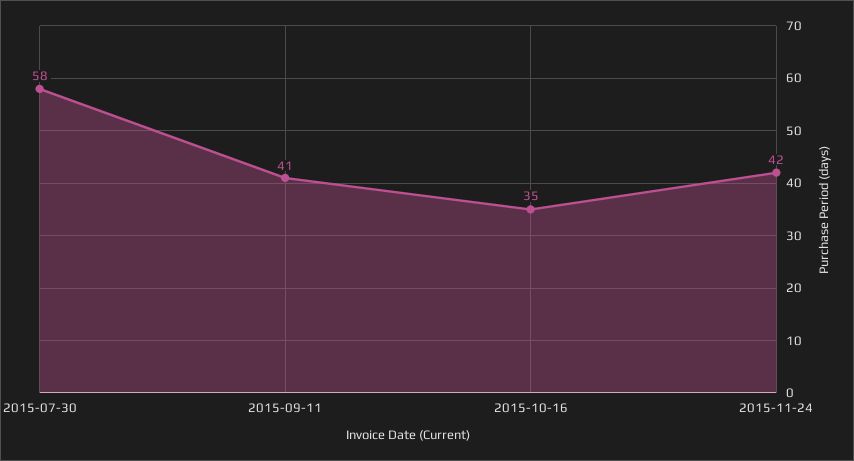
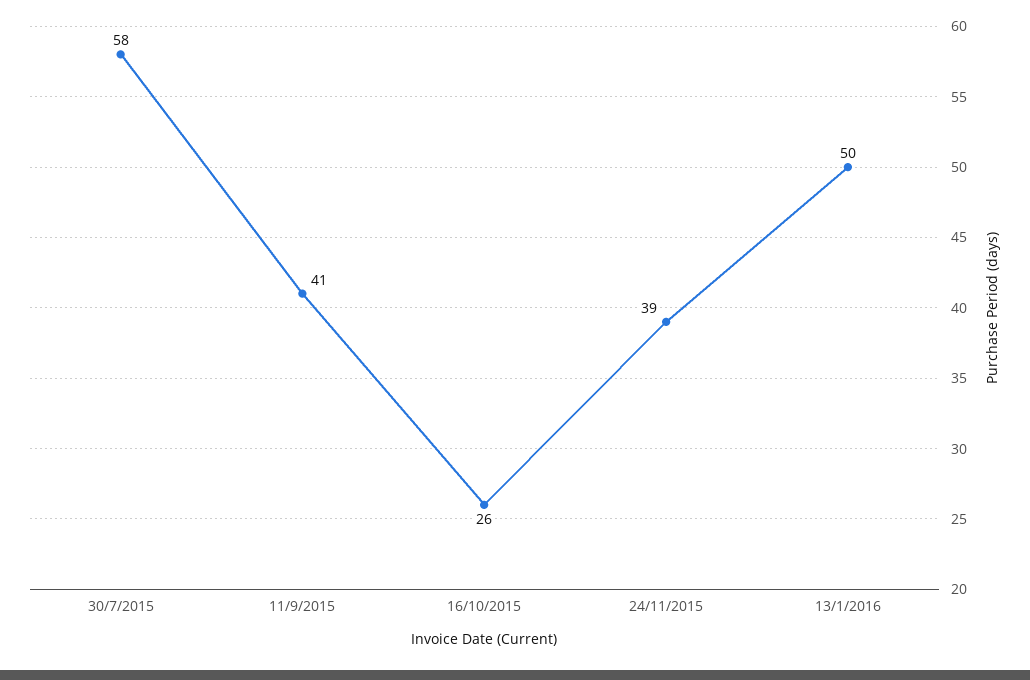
2015-10-16: 35 -> 26
2015-11-24: 42 -> 39
13/1/2016: none -> 50

